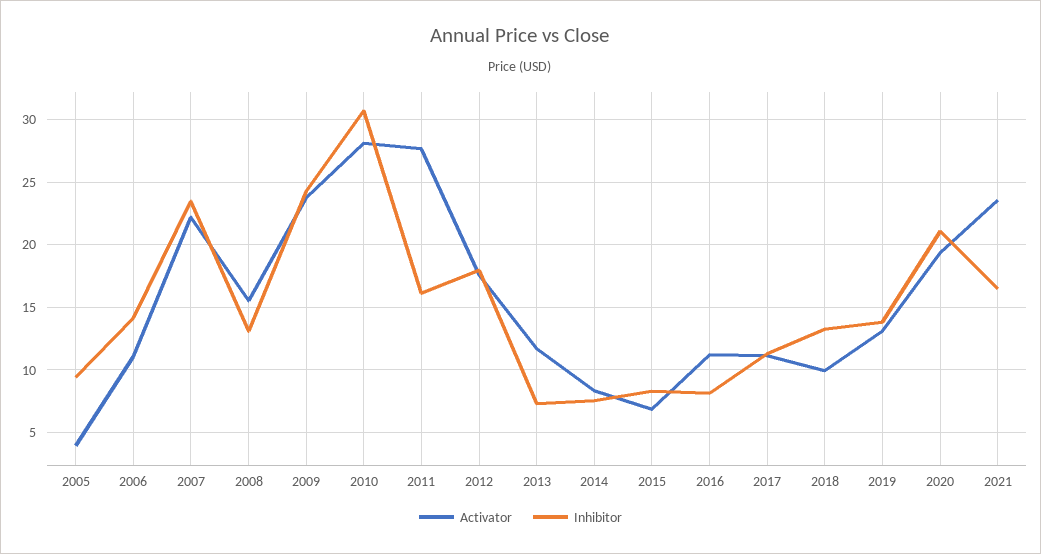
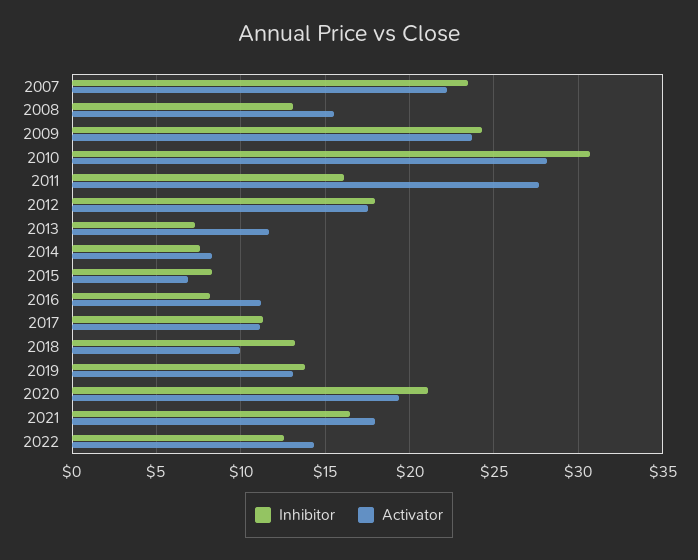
Activator, 2005: 4 -> none
Inhibitor, 2005: 9.5 -> none
Activator, 2006: 11 -> none
Inhibitor, 2006: 14 -> none
Activator, 2021: 23.5 -> 18
Inhibitor, 2022: none -> 12.5
Activator, 2022: none -> 14.5

